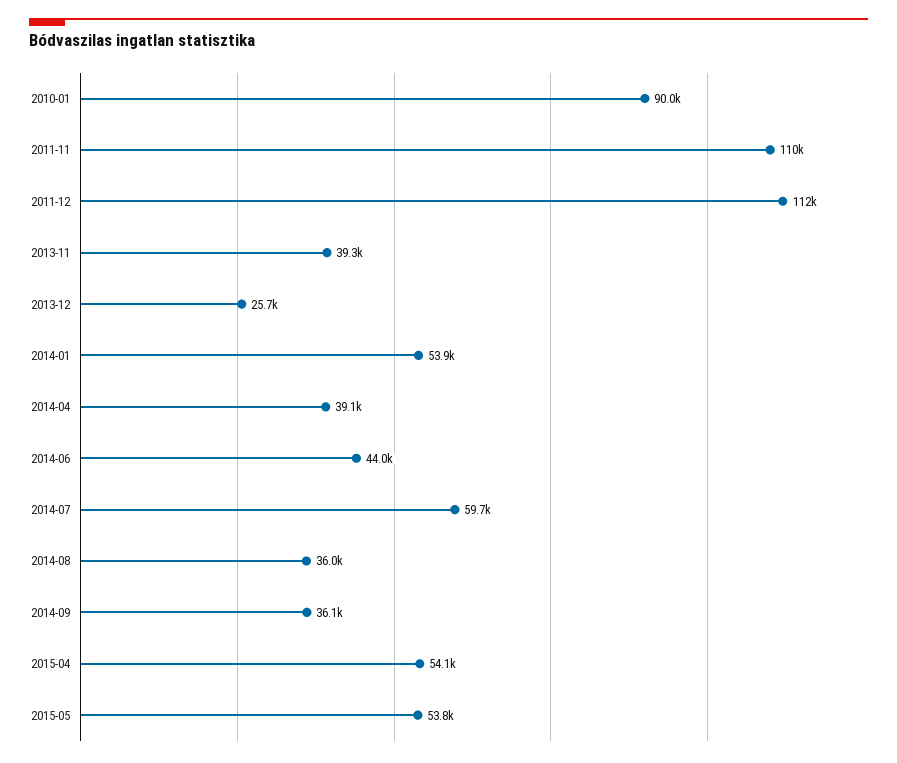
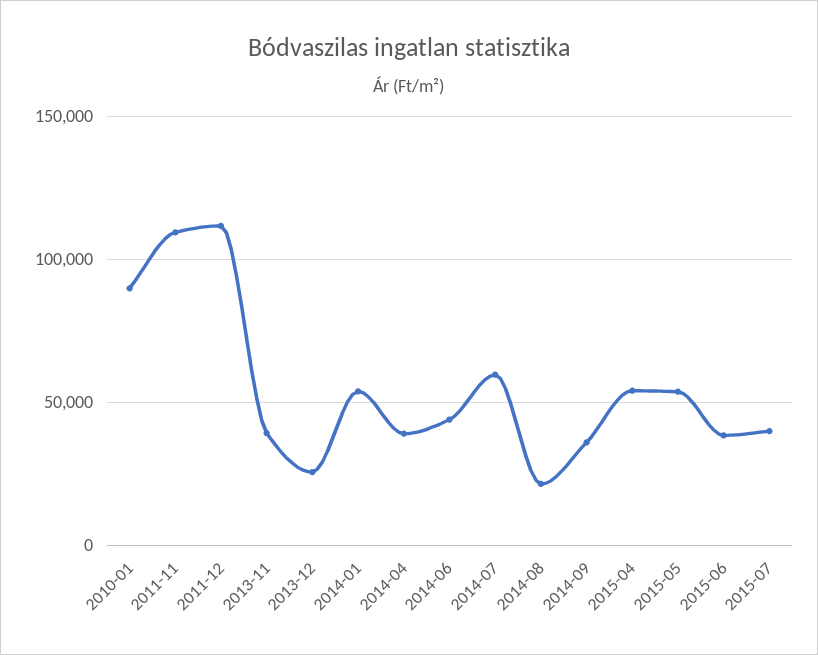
2014-08: 36000 -> 20000
2015-06: none -> 40000
2015-07: none -> 40000

